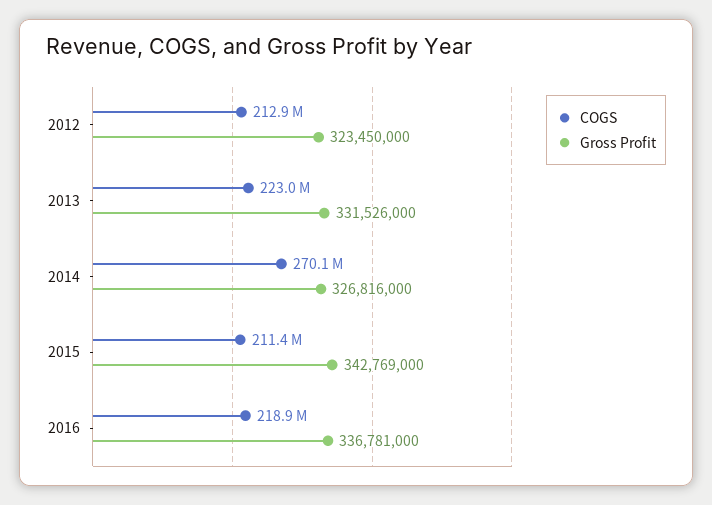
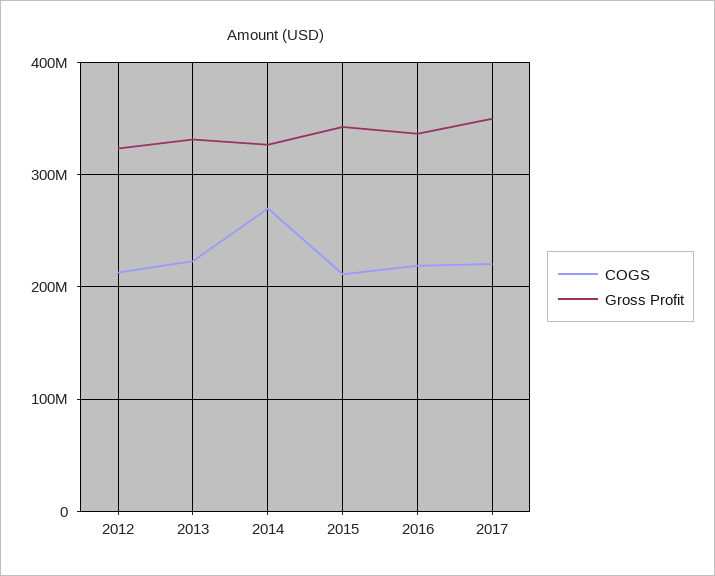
COGS, 2017: none -> 220000000
Gross Profit, 2017: none -> 350000000

